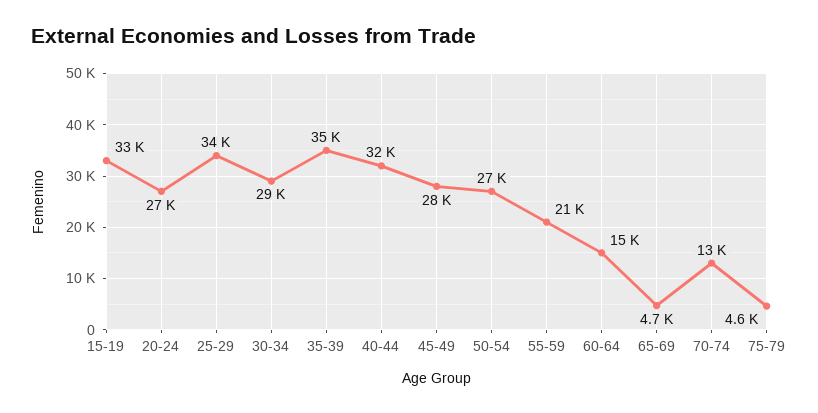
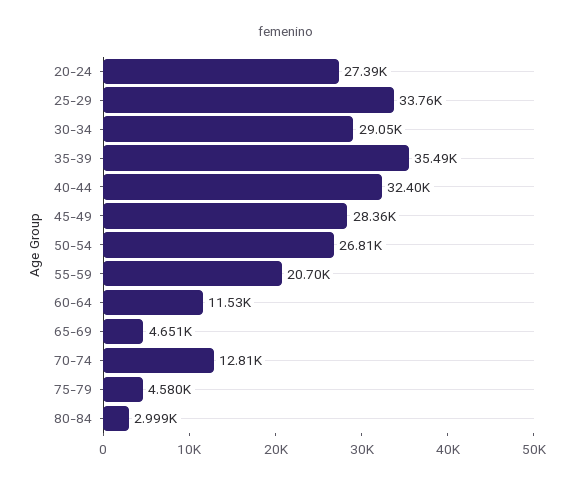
15-19: 33000 -> none
60-64: 15000 -> 11530
80-84: none -> 2999

